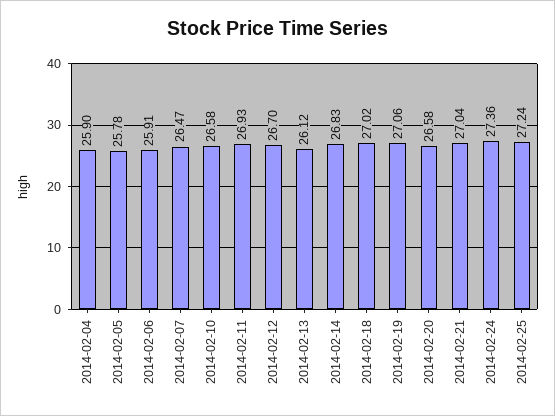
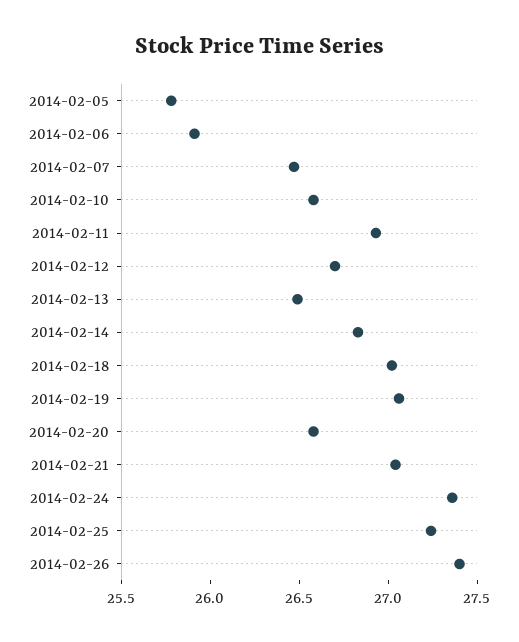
2014-02-04: 25.9 -> none
2014-02-13: 26.12 -> 26.5
2014-02-26: none -> 27.4

